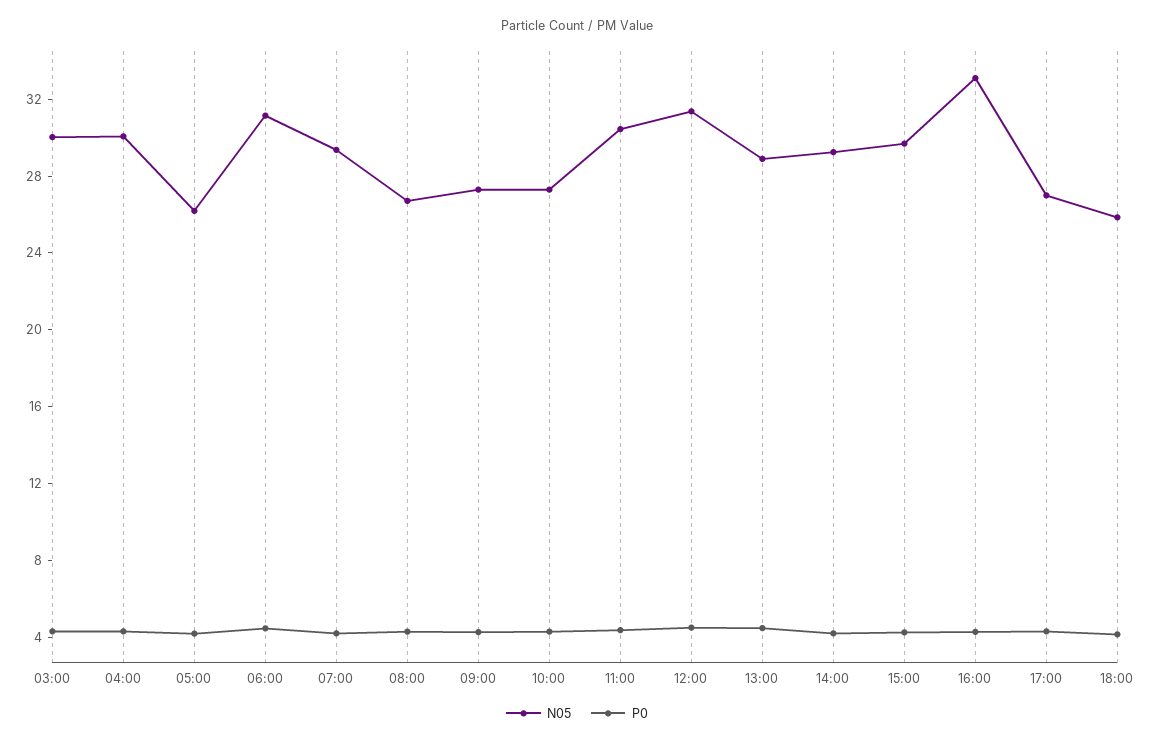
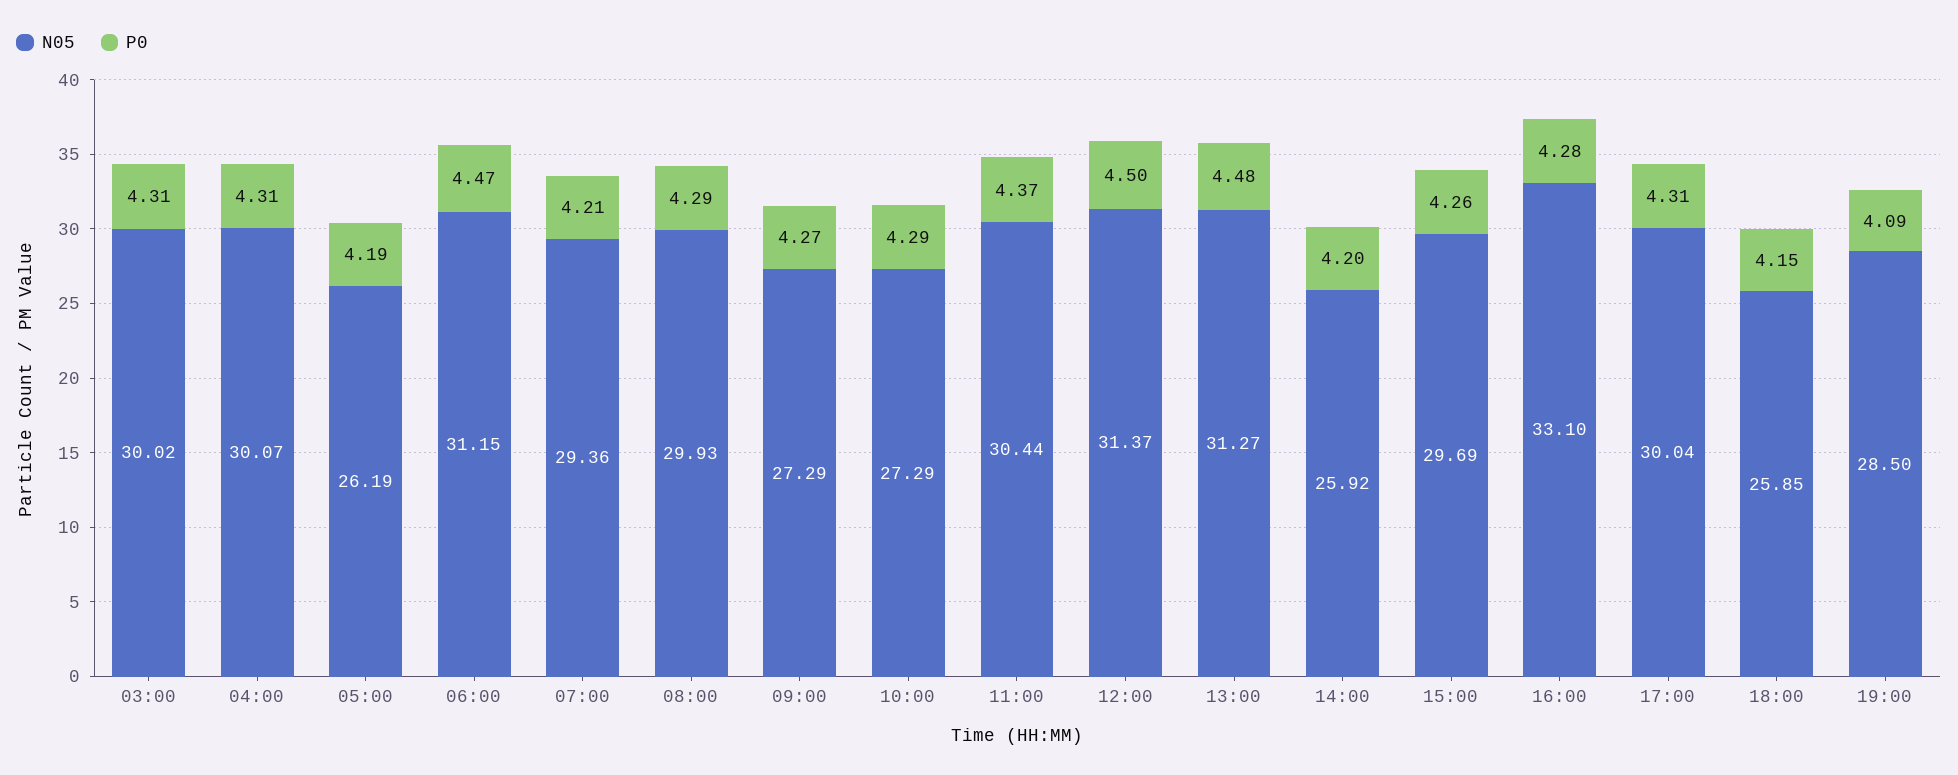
N05, 08:00: 27 -> 29.93
N05, 13:00: 29 -> 31.27
N05, 14:00: 29 -> 25.92
N05, 17:00: 27 -> 30.04
N05, 19:00: none -> 28.5
P0, 19:00: none -> 4.09

